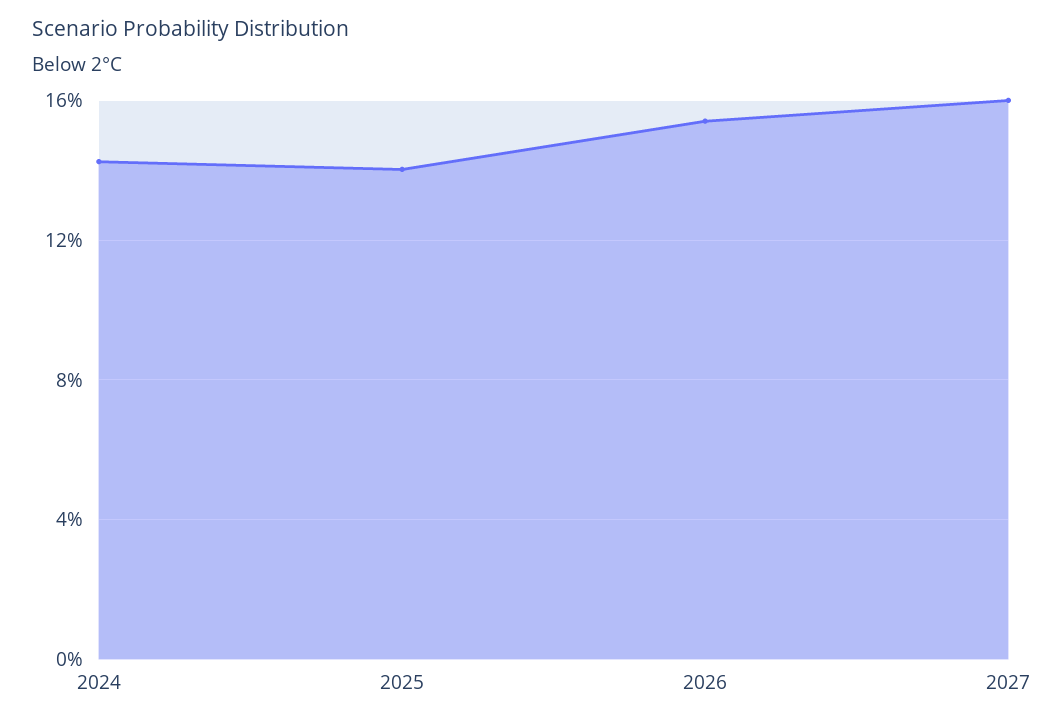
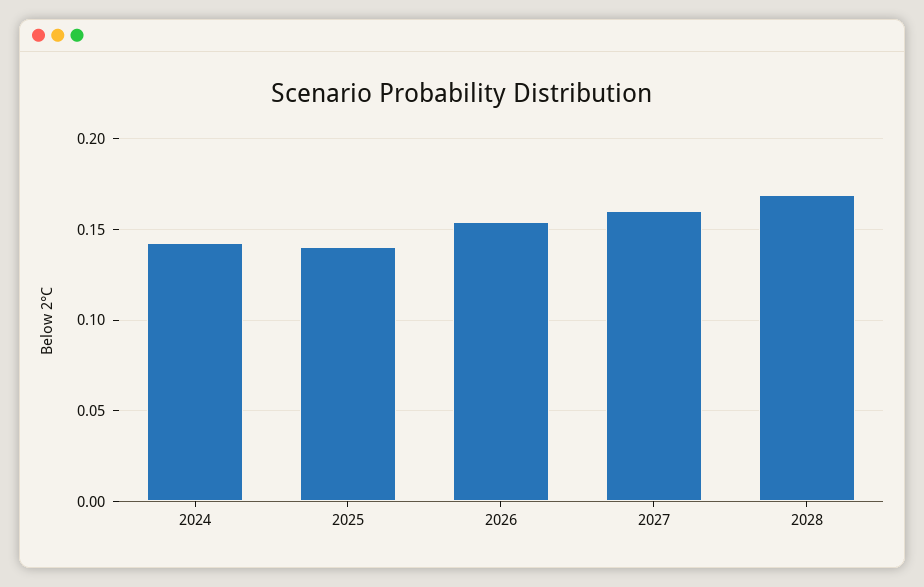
2028: none -> 0.17

